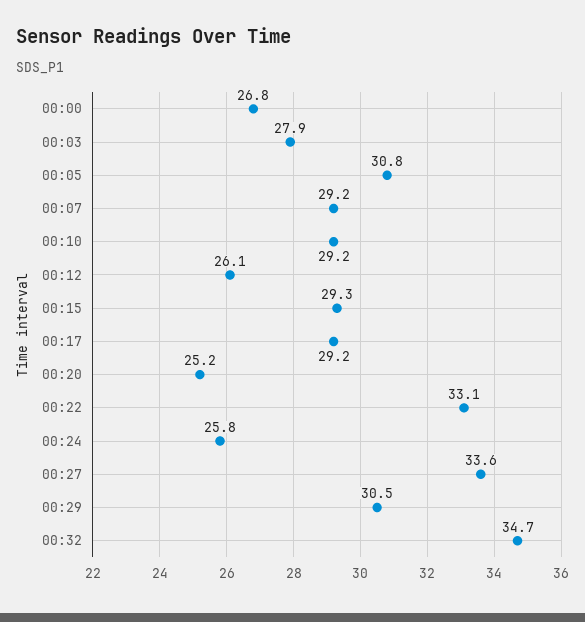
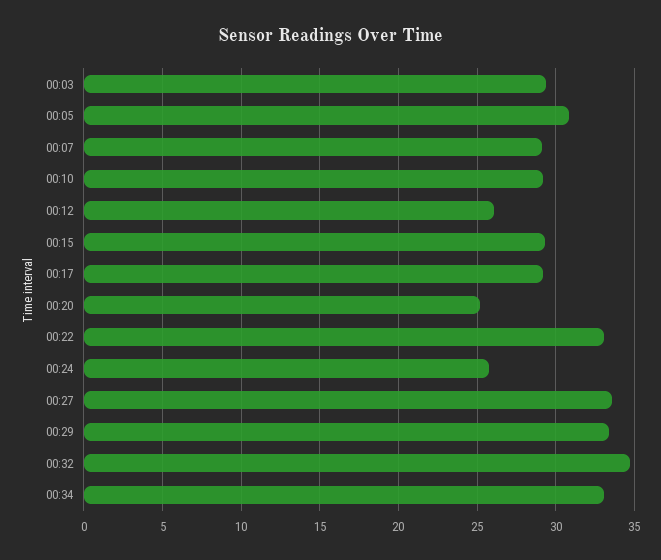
00:00: 26.8 -> none
00:03: 27.9 -> 29.5
00:29: 30.5 -> 33.5
00:34: none -> 33

